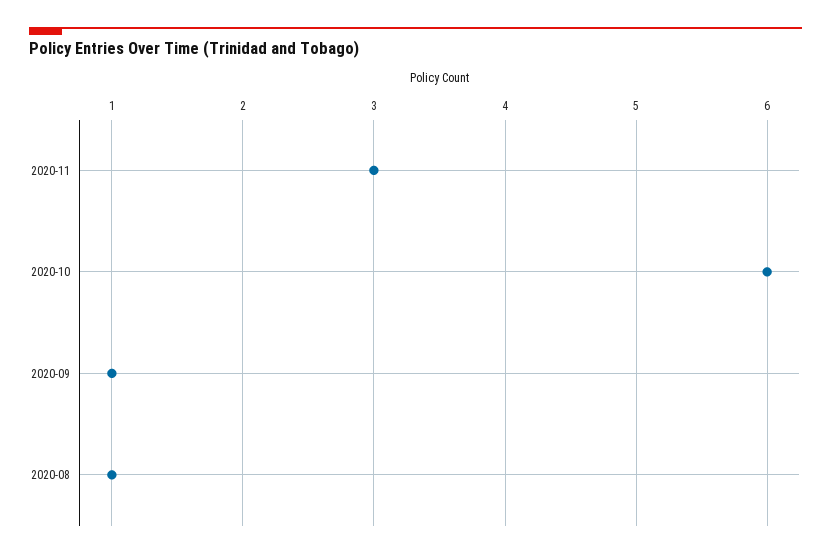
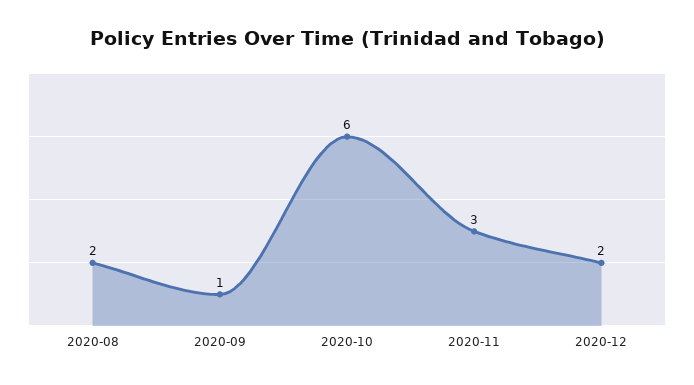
2020-08: 1 -> 2
2020-12: none -> 2

